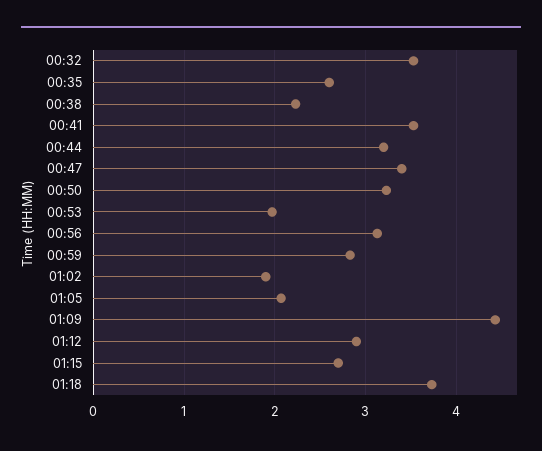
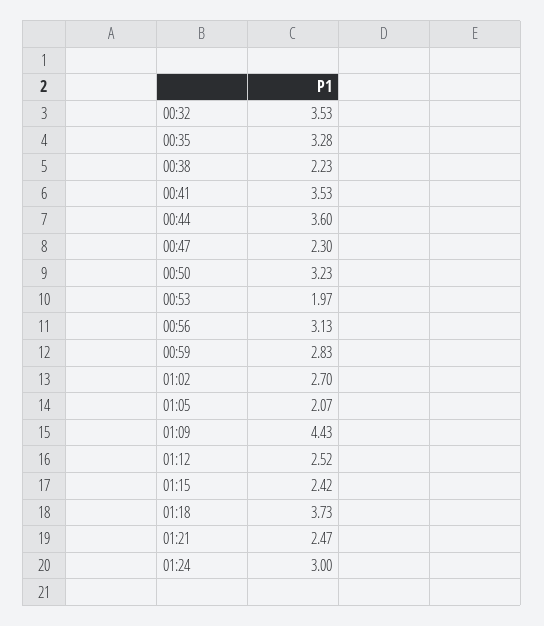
00:35: 2.6 -> 3.28
00:44: 3.2 -> 3.6
00:47: 3.4 -> 2.3
01:02: 1.9 -> 2.7
01:12: 2.9 -> 2.52
01:15: 2.7 -> 2.42
01:21: none -> 2.47
01:24: none -> 3

